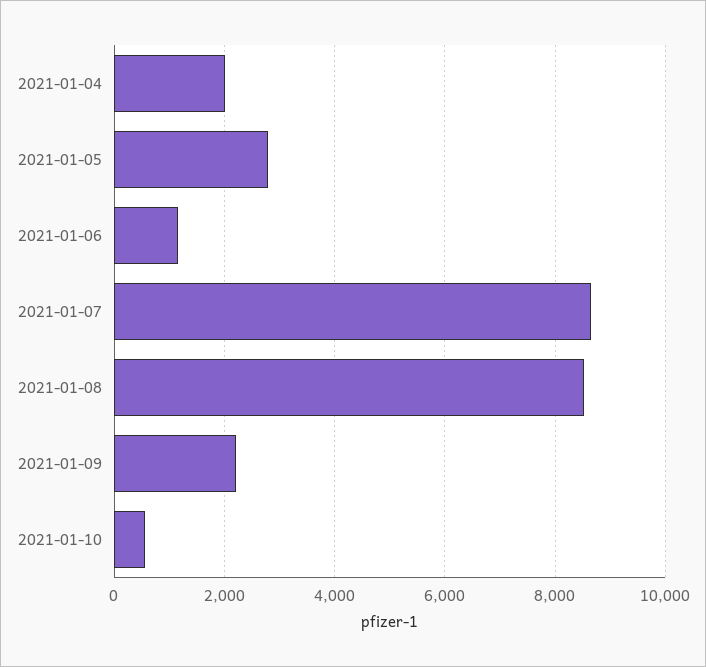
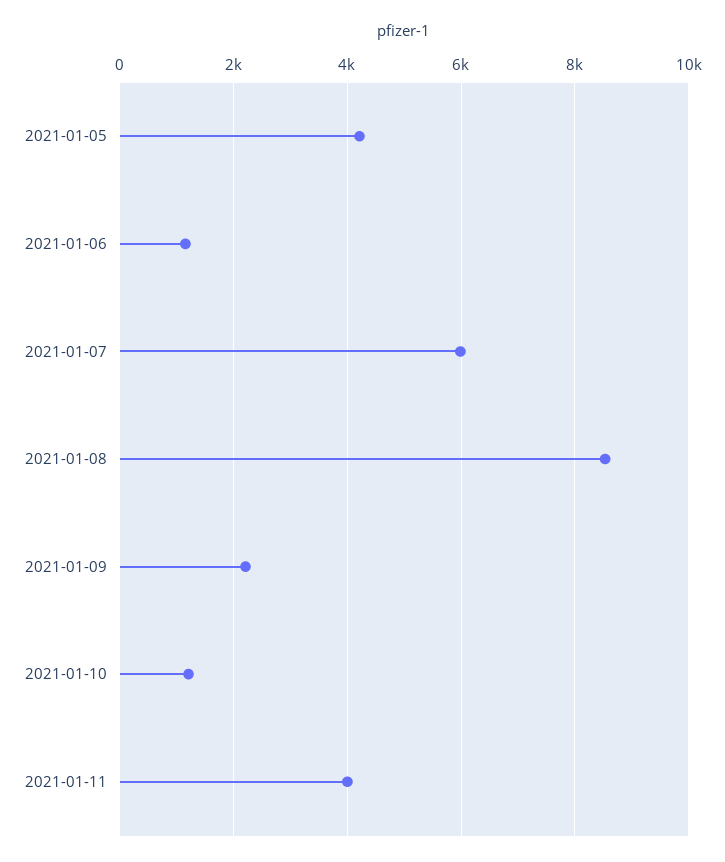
2021-01-04: 2000 -> none
2021-01-05: 2800 -> 4200
2021-01-07: 8600 -> 6000
2021-01-10: 600 -> 1200
2021-01-11: none -> 4000

